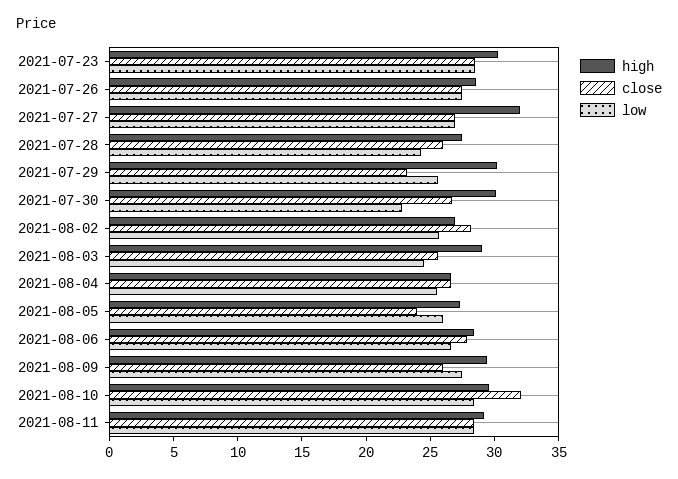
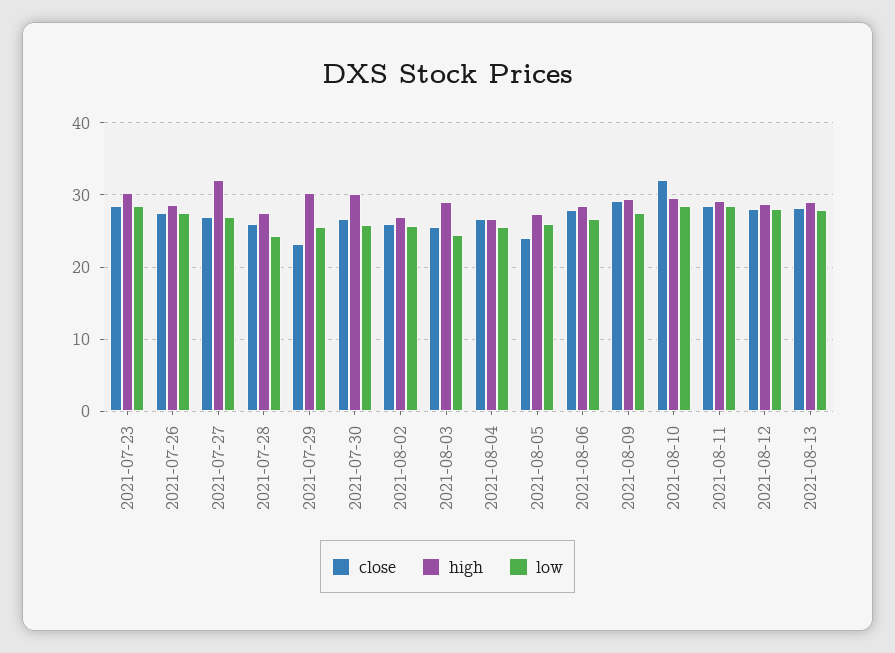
low, 2021-07-30: 23 -> 26
close, 2021-08-02: 28 -> 26
close, 2021-08-09: 26 -> 29
close, 2021-08-12: none -> 28
high, 2021-08-12: none -> 29
low, 2021-08-12: none -> 28
close, 2021-08-13: none -> 28
high, 2021-08-13: none -> 29
low, 2021-08-13: none -> 28

